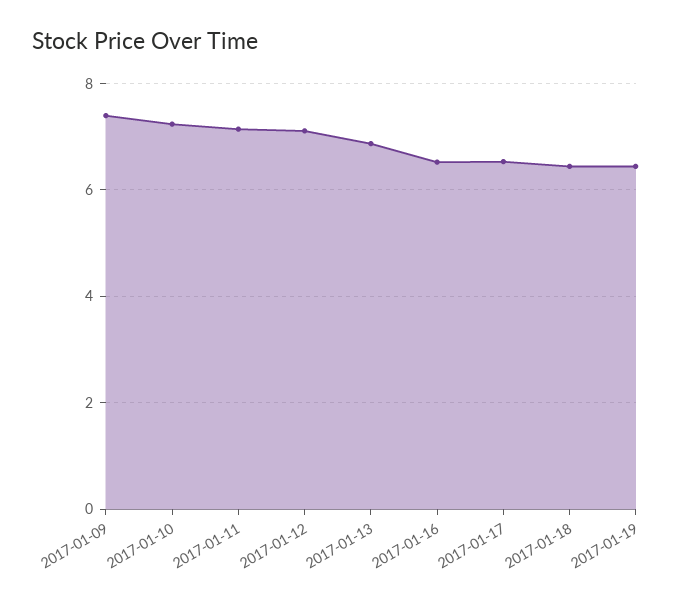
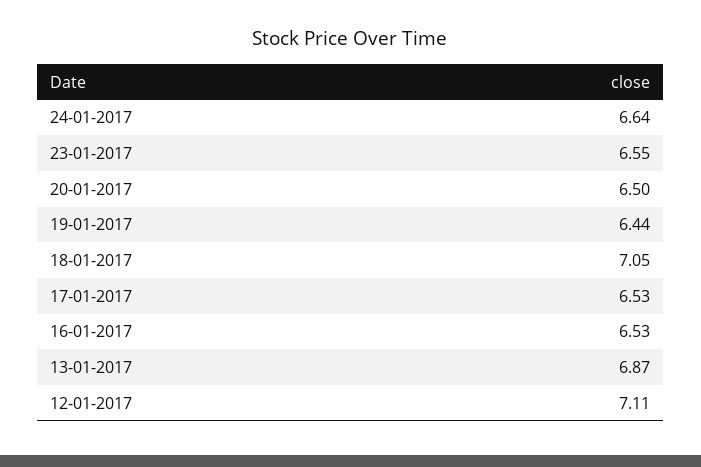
2017-01-09: 7.4 -> none
2017-01-10: 7.2 -> none
2017-01-11: 7.2 -> none
2017-01-18: 6.4 -> 7.05
24-01-2017: none -> 6.64
23-01-2017: none -> 6.55
20-01-2017: none -> 6.5

